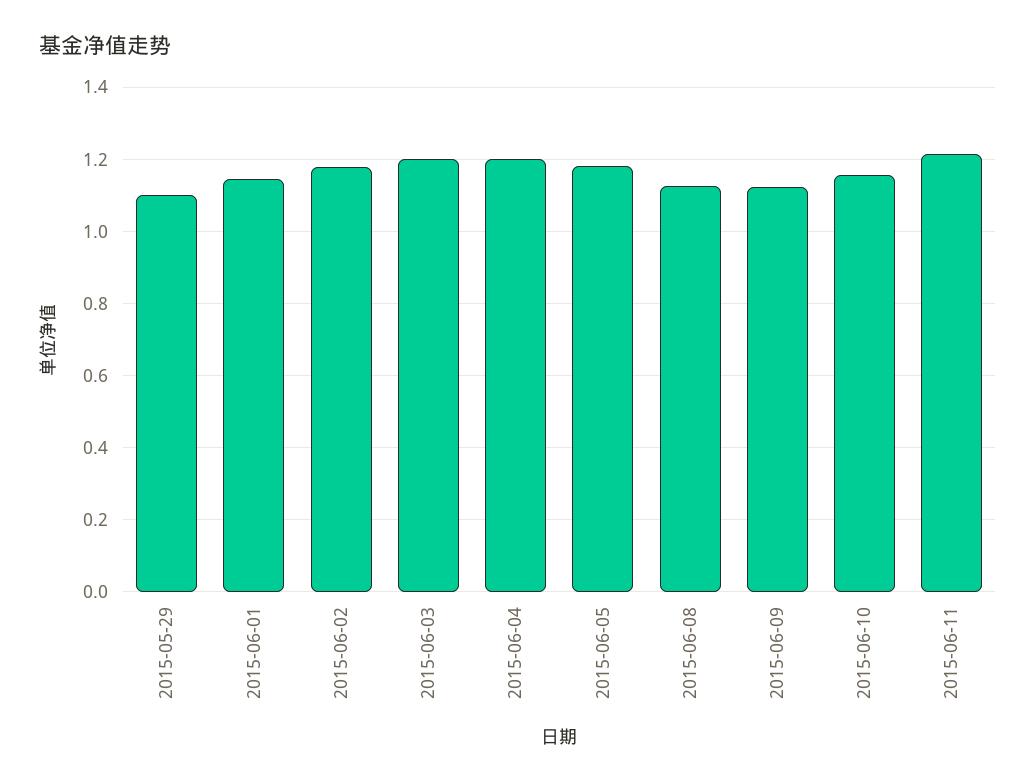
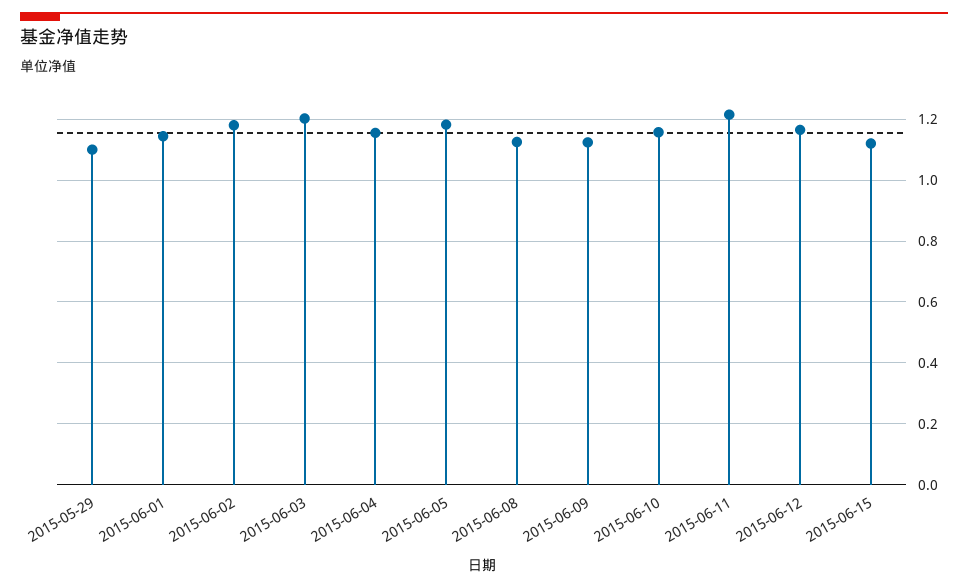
2015-06-04: 1.2 -> 1.16
2015-06-12: none -> 1.16
2015-06-15: none -> 1.12

